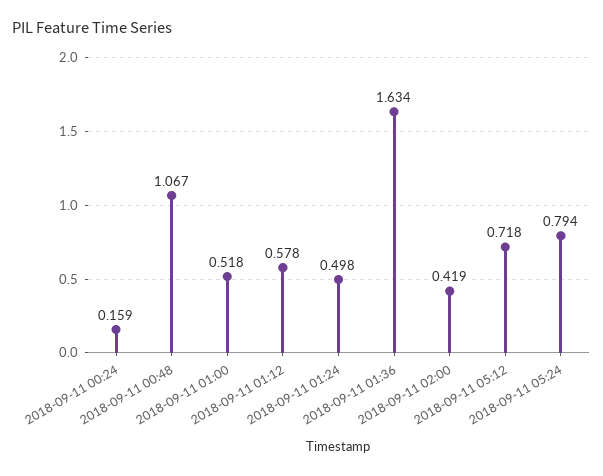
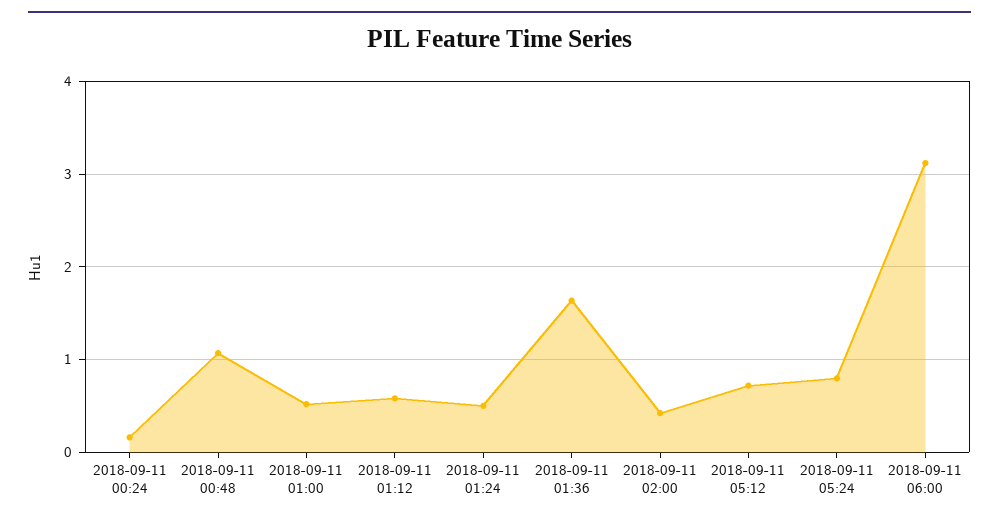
2018-09-11 06:00: none -> 3.1

